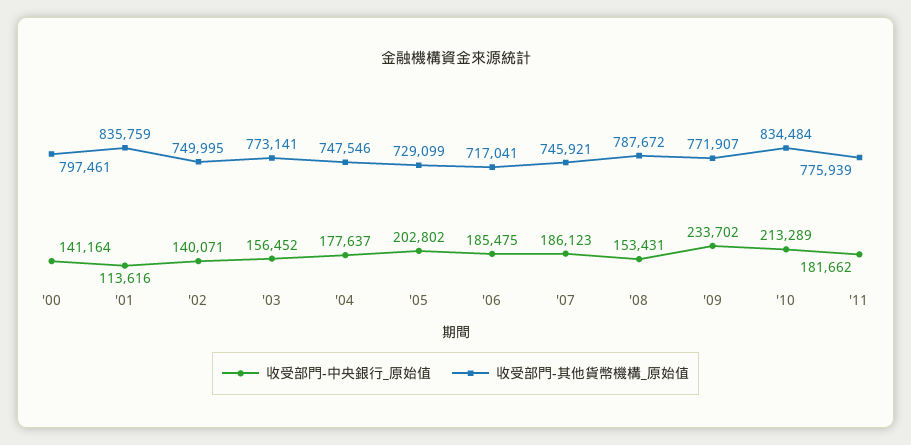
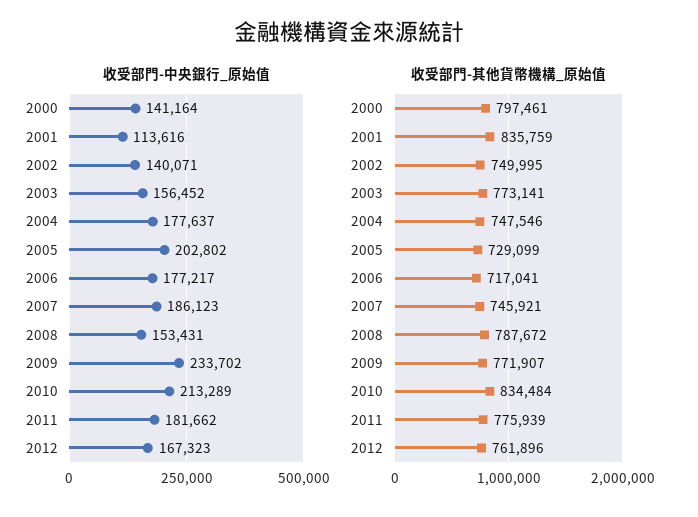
收受部門-中央銀行_原始值, '06: 185475 -> 177217
收受部門-中央銀行_原始值, 2012: none -> 167323
收受部門-其他貨幣機構_原始值, 2012: none -> 761896

